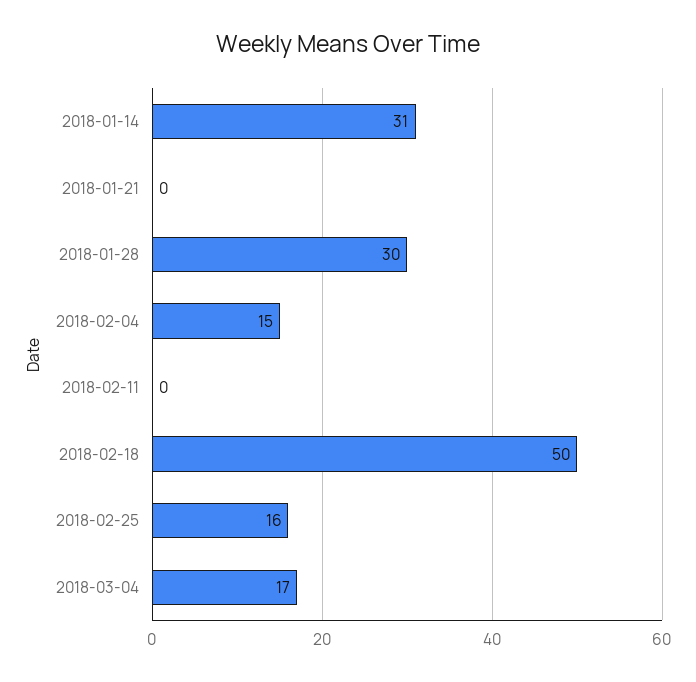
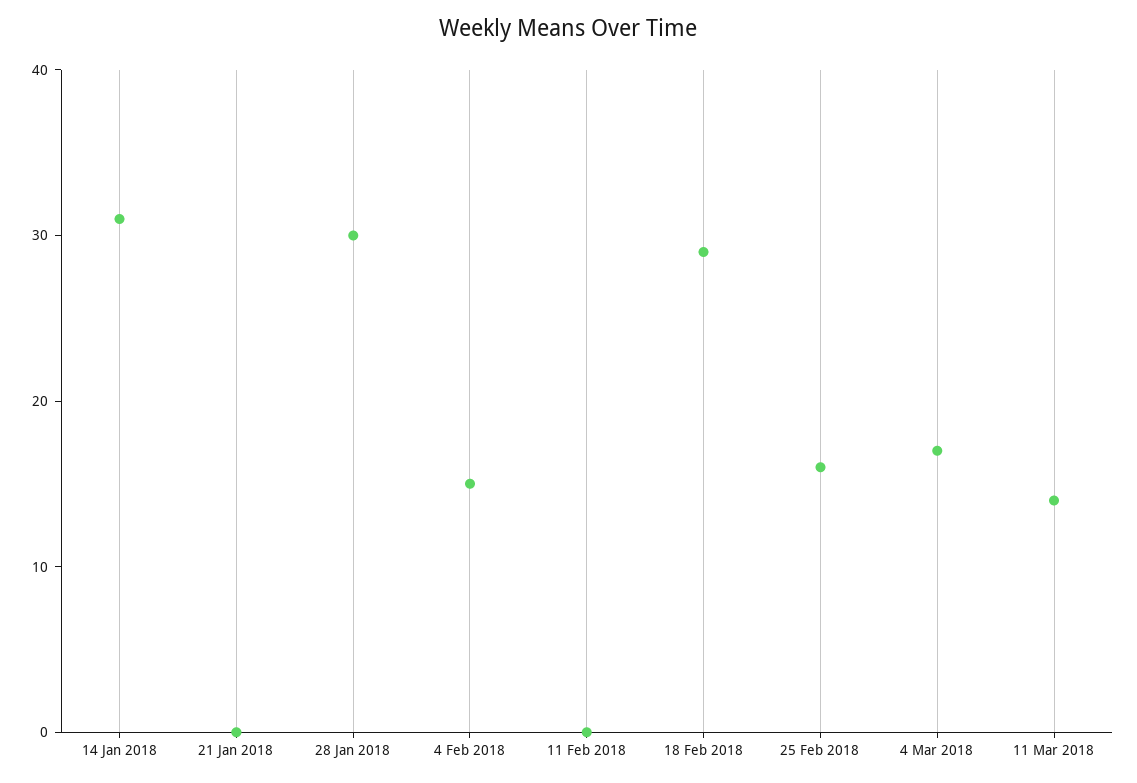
2018-02-18: 50 -> 29
11 Mar 2018: none -> 14

